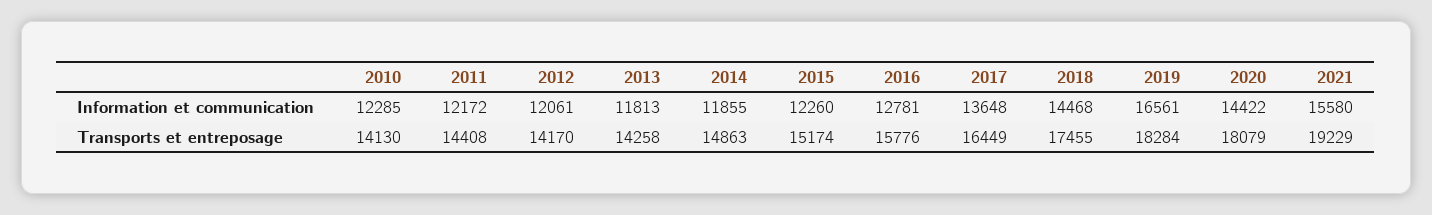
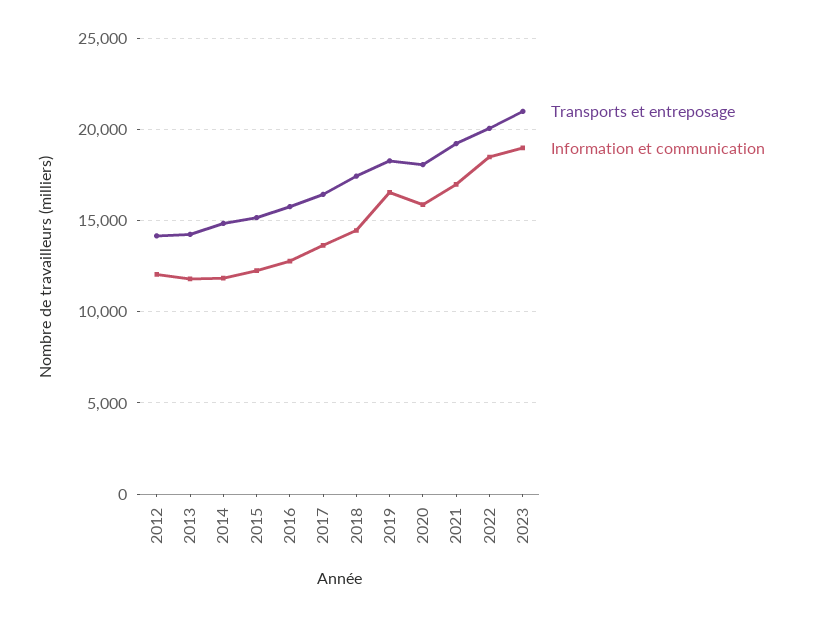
Information et communication, 2010: 12285 -> none
Information et communication, 2011: 12172 -> none
Information et communication, 2020: 14422 -> 16000
Information et communication, 2021: 15580 -> 17000
Transports et entreposage, 2010: 14130 -> none
Transports et entreposage, 2011: 14408 -> none
Transports et entreposage, 2022: none -> 20000
Information et communication, 2022: none -> 18500
Transports et entreposage, 2023: none -> 21000
Information et communication, 2023: none -> 19000

